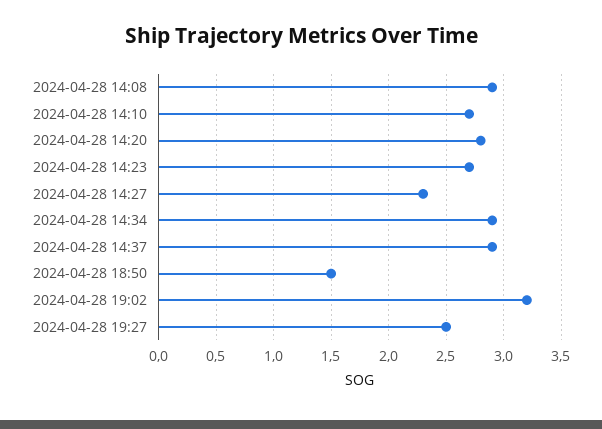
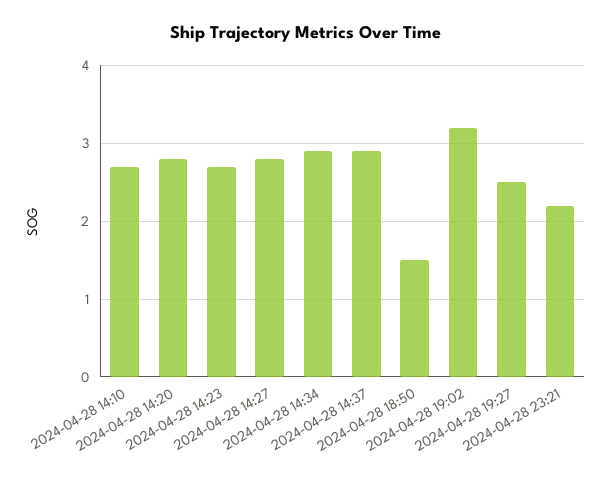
2024-04-28 14:08: 2.9 -> none
2024-04-28 14:27: 2.3 -> 2.8
2024-04-28 23:21: none -> 2.2

